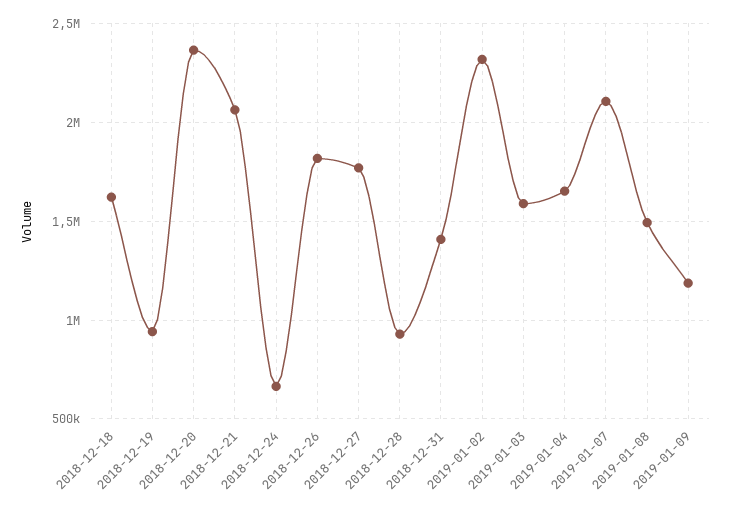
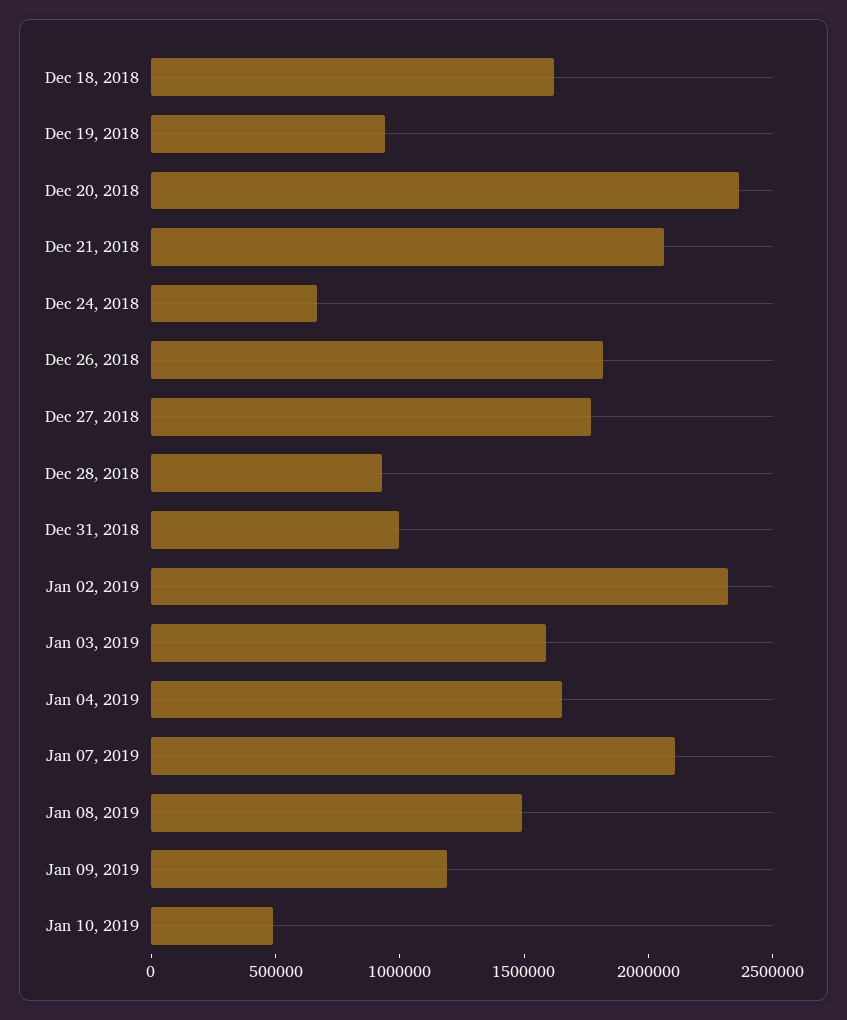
2018-12-31: 1400000 -> 1000000
Jan 10, 2019: none -> 500000

